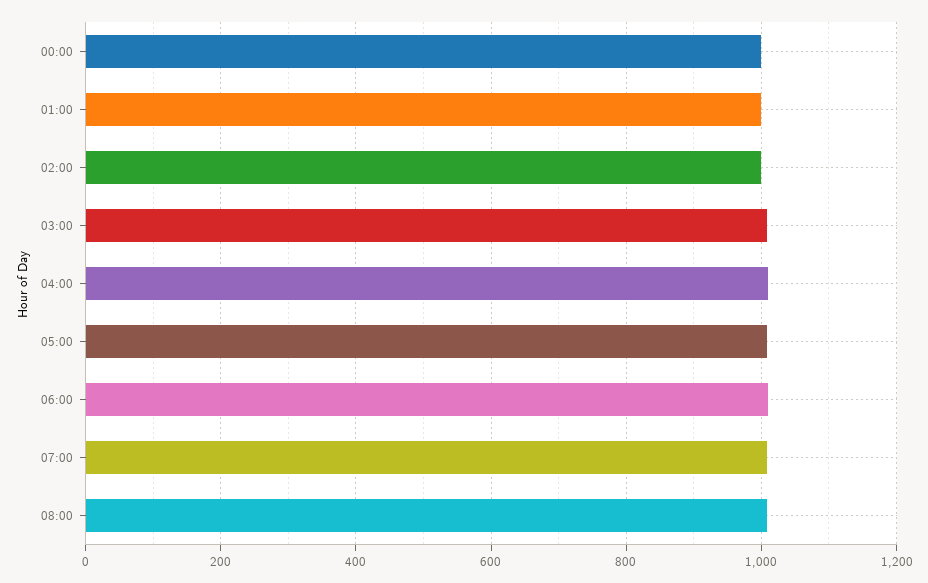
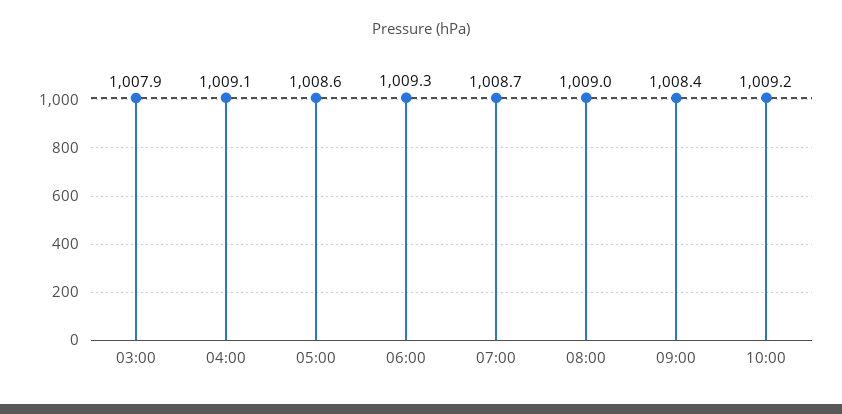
00:00: 1000 -> none
01:00: 1000 -> none
02:00: 1000 -> none
09:00: none -> 1008.4
10:00: none -> 1009.2

